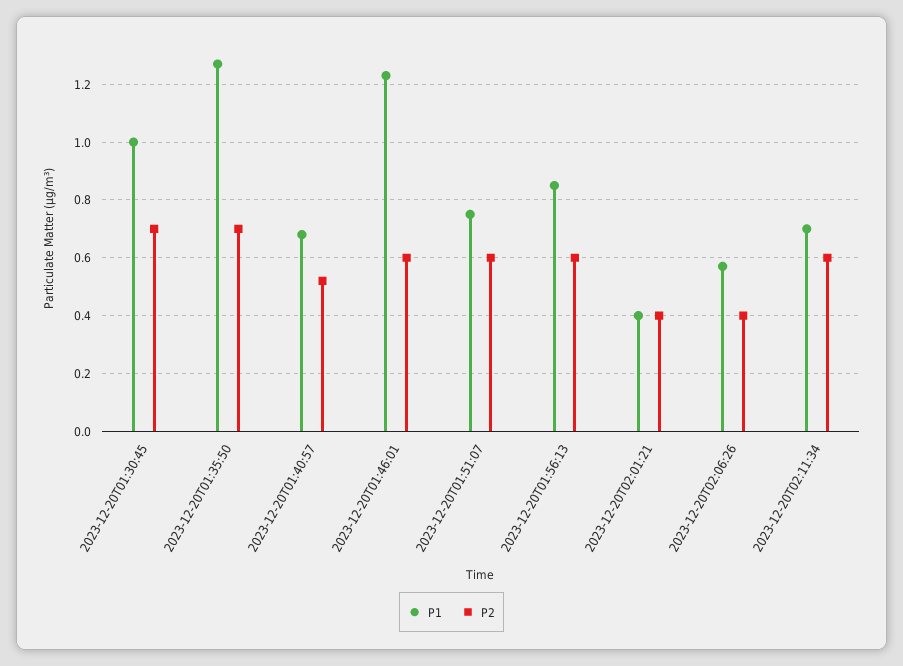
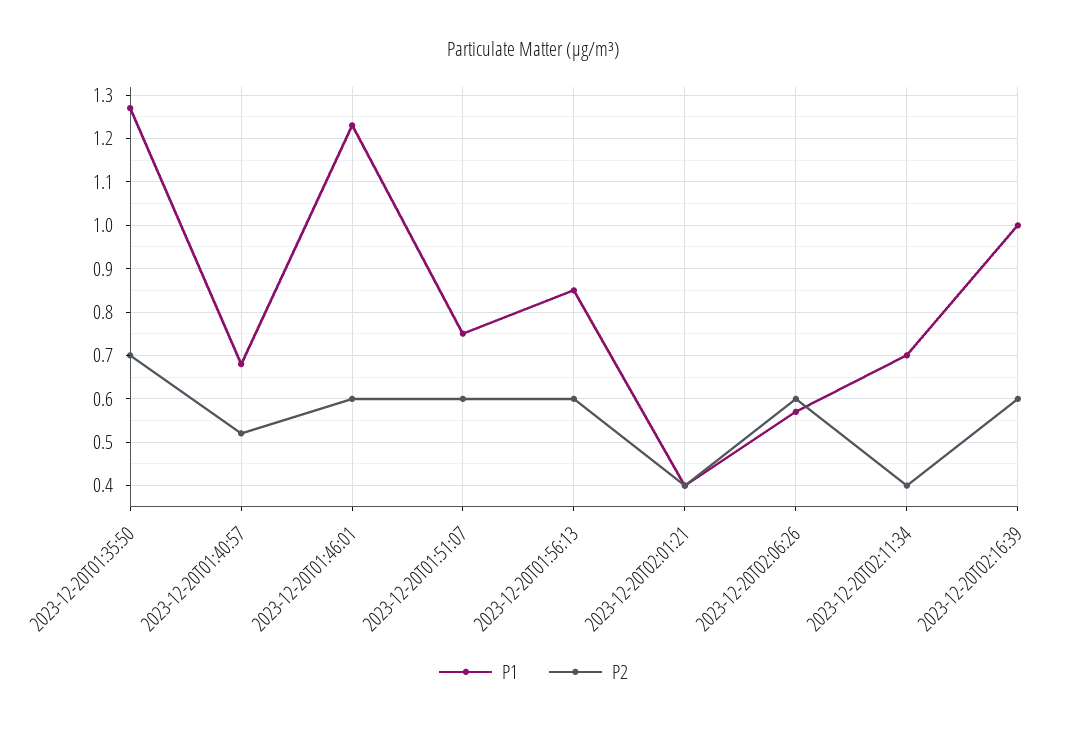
P1, 2023-12-20T01:30:45: 1 -> none
P2, 2023-12-20T01:30:45: 0.7 -> none
P2, 2023-12-20T02:06:26: 0.4 -> 0.6
P2, 2023-12-20T02:11:34: 0.6 -> 0.4
P1, 2023-12-20T02:16:39: none -> 1
P2, 2023-12-20T02:16:39: none -> 0.6

